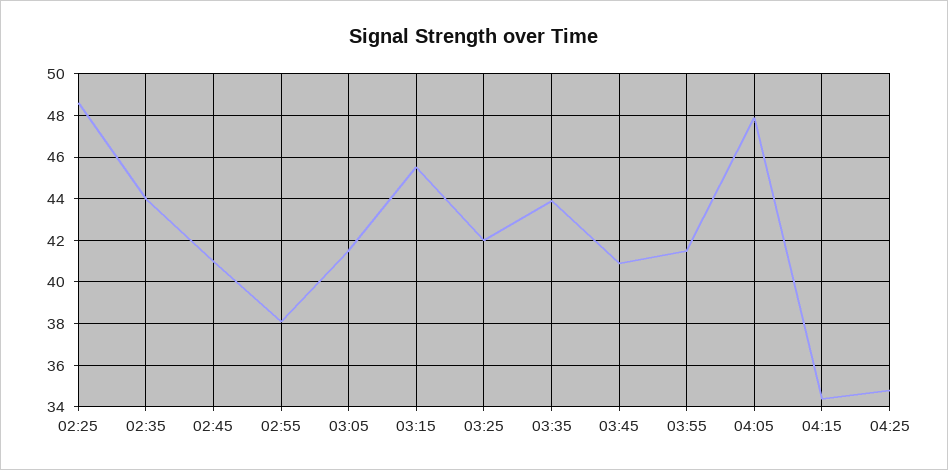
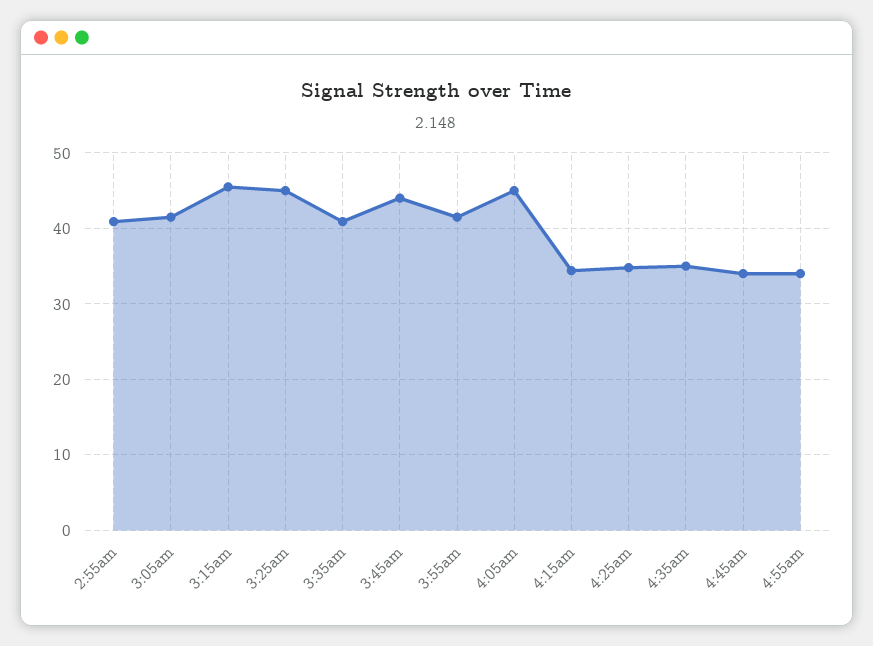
02:25: 48.5 -> none
02:35: 44 -> none
02:45: 41 -> none
02:55: 38 -> 41
03:25: 42 -> 45
03:35: 44 -> 41
03:45: 41 -> 44
04:05: 48 -> 45
4:35am: none -> 35
4:45am: none -> 34
4:55am: none -> 34

